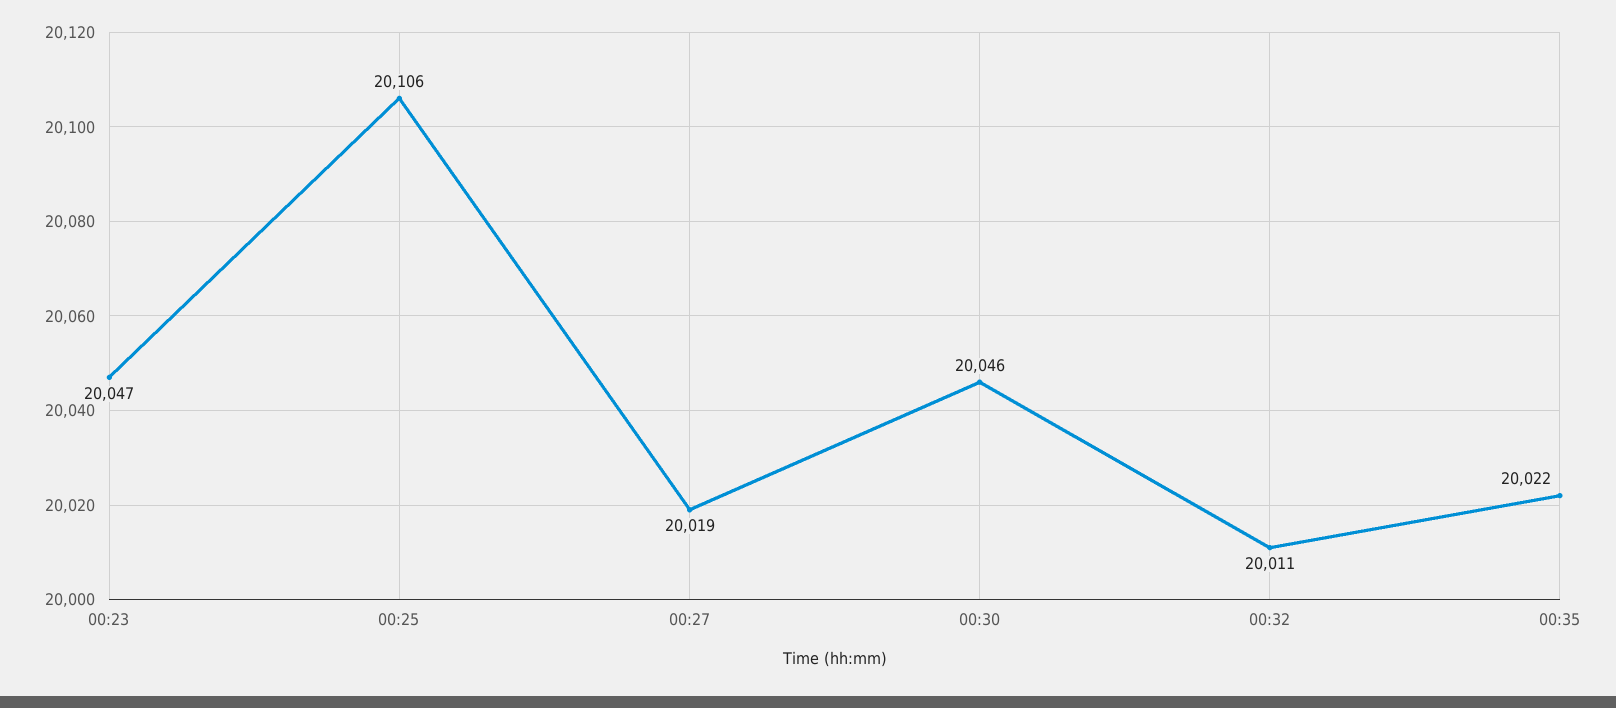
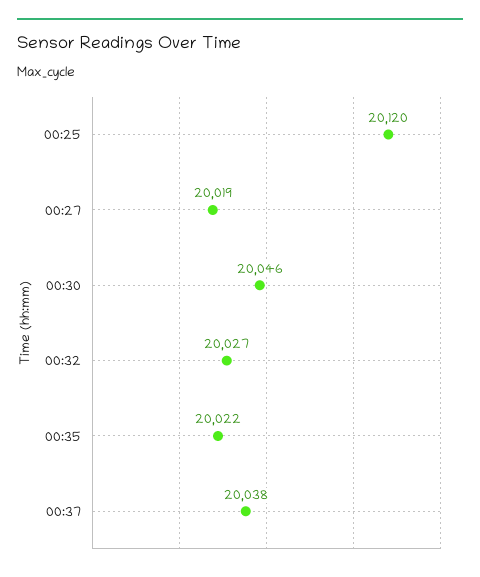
00:23: 20047 -> none
00:25: 20106 -> 20120
00:32: 20011 -> 20027
00:37: none -> 20038

